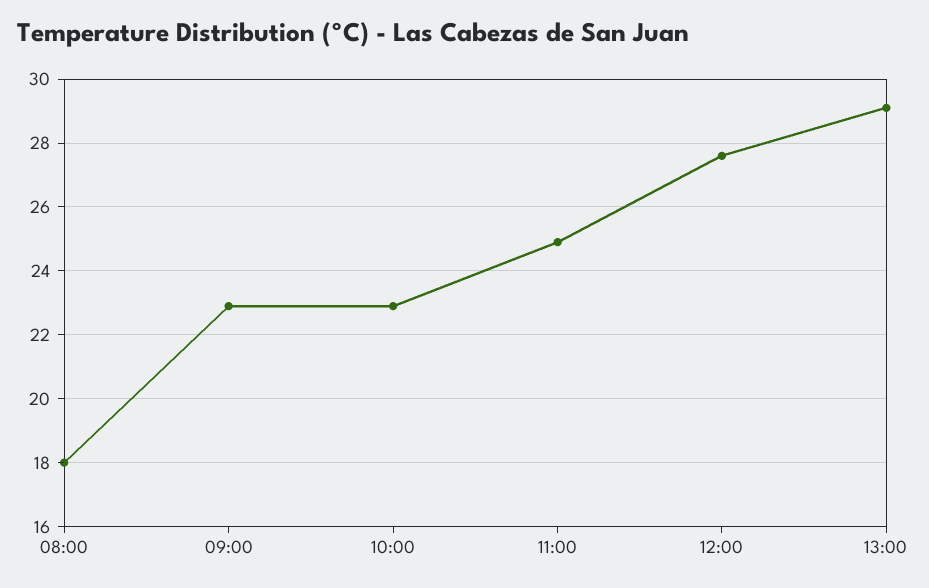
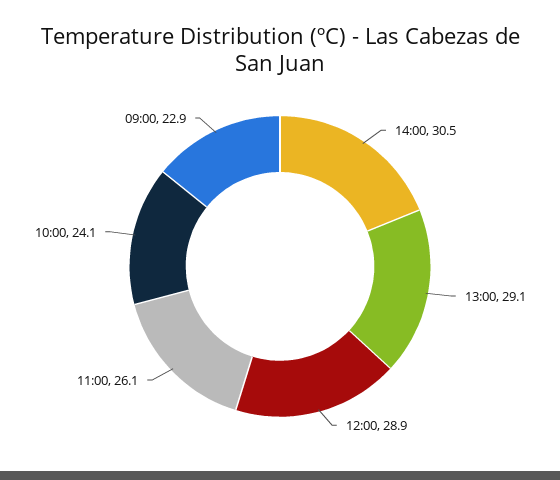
08:00: 18 -> none
10:00: 23 -> 24.1
11:00: 25 -> 26.1
12:00: 27.5 -> 28.9
14:00: none -> 30.5

